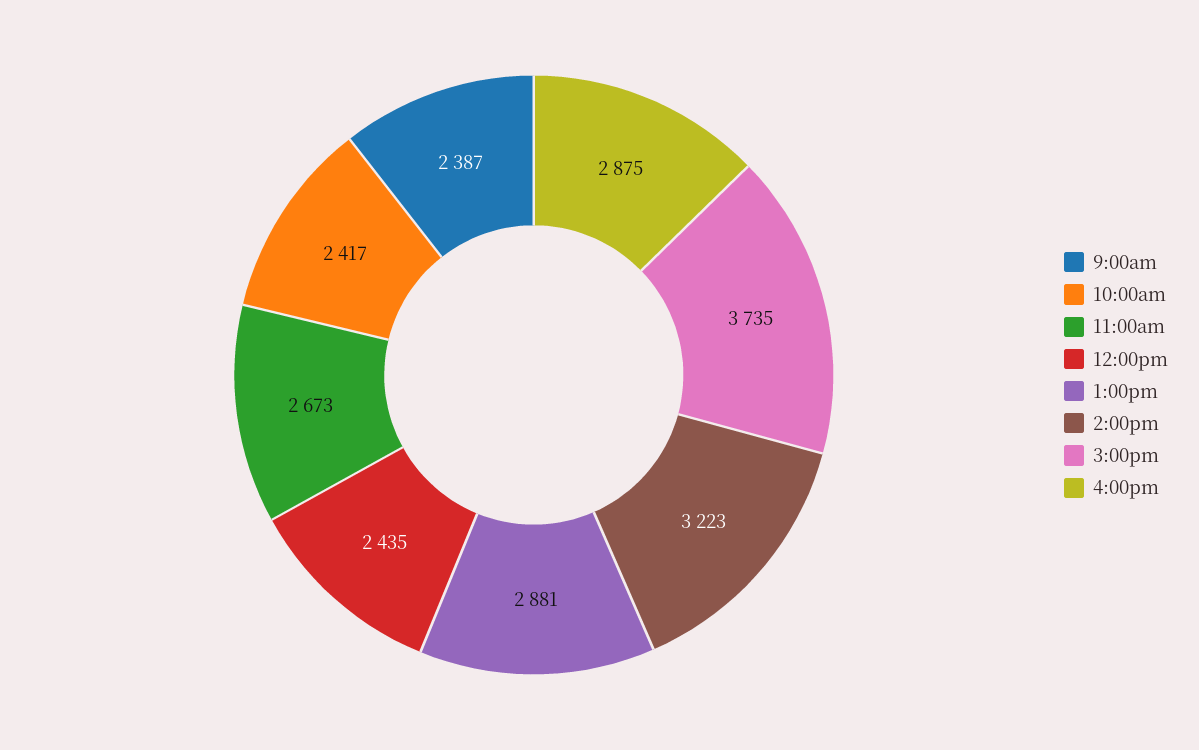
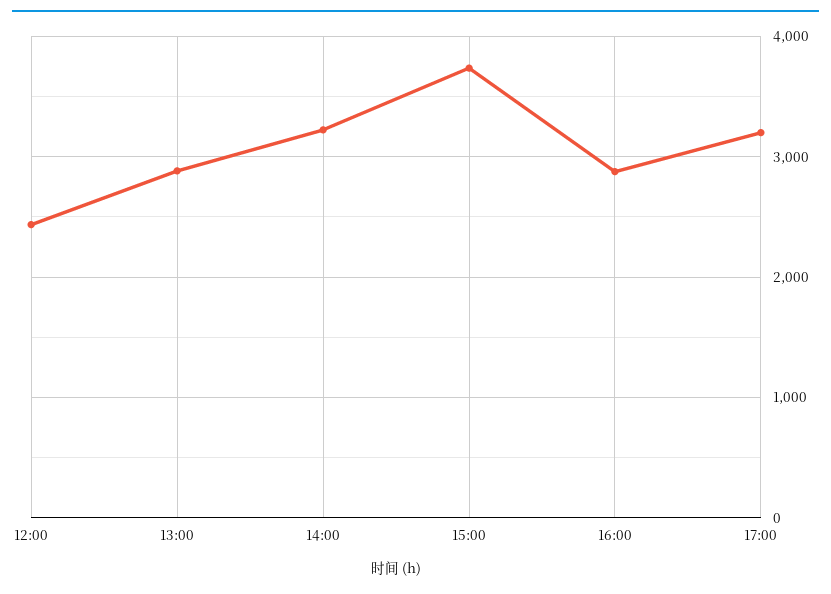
9:00am: 2387 -> none
10:00am: 2417 -> none
11:00am: 2673 -> none
17:00: none -> 3200

